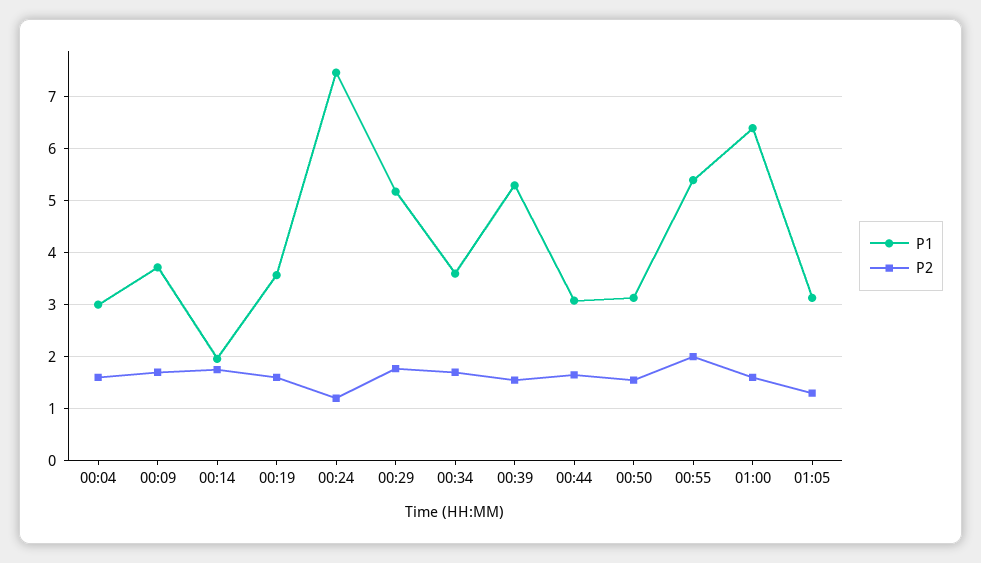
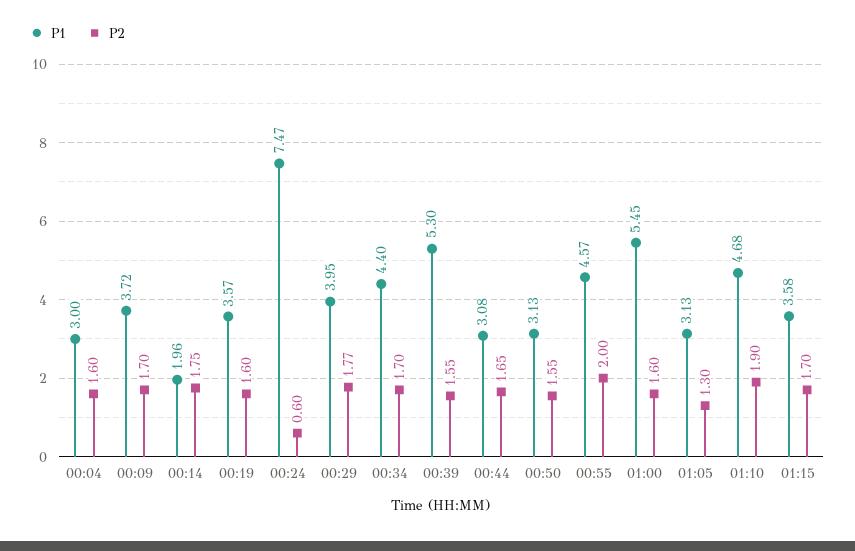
P2, 00:24: 1.2 -> 0.6
P1, 00:29: 5.2 -> 3.95
P1, 00:34: 3.6 -> 4.4
P1, 00:55: 5.4 -> 4.57
P1, 01:00: 6.4 -> 5.45
P1, 01:10: none -> 4.68
P2, 01:10: none -> 1.9
P1, 01:15: none -> 3.58
P2, 01:15: none -> 1.7

